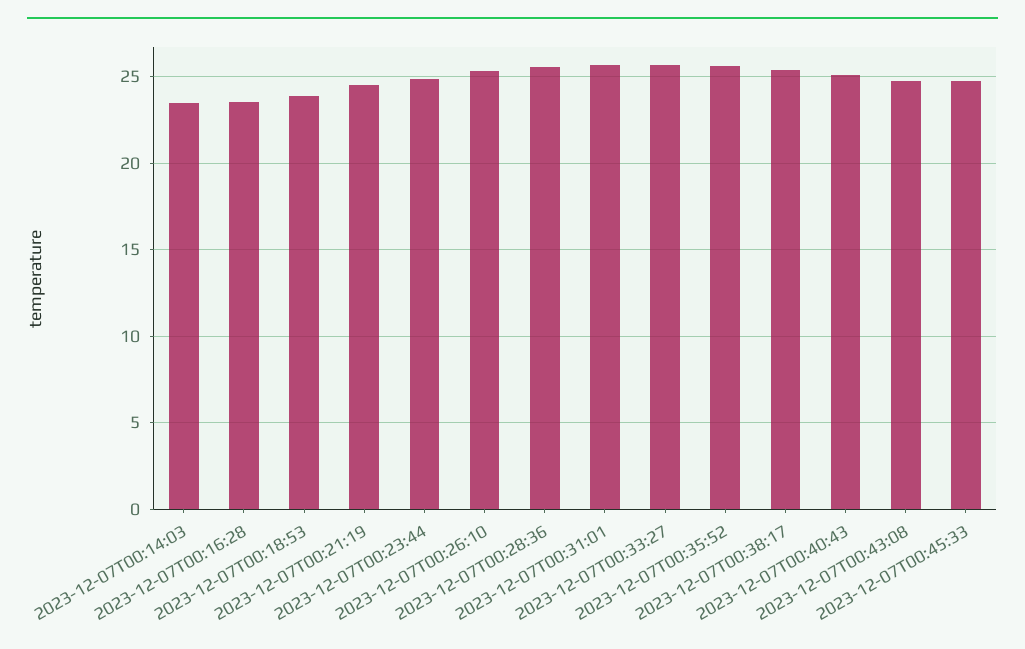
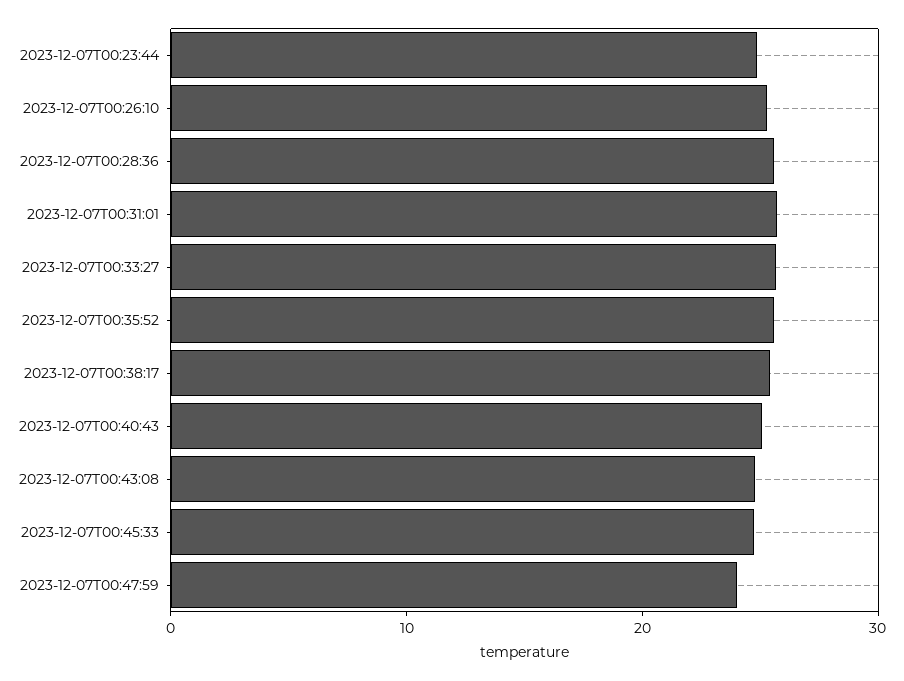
2023-12-07T00:14:03: 23.5 -> none
2023-12-07T00:16:28: 23.5 -> none
2023-12-07T00:18:53: 24 -> none
2023-12-07T00:21:19: 24.5 -> none
2023-12-07T00:47:59: none -> 24

